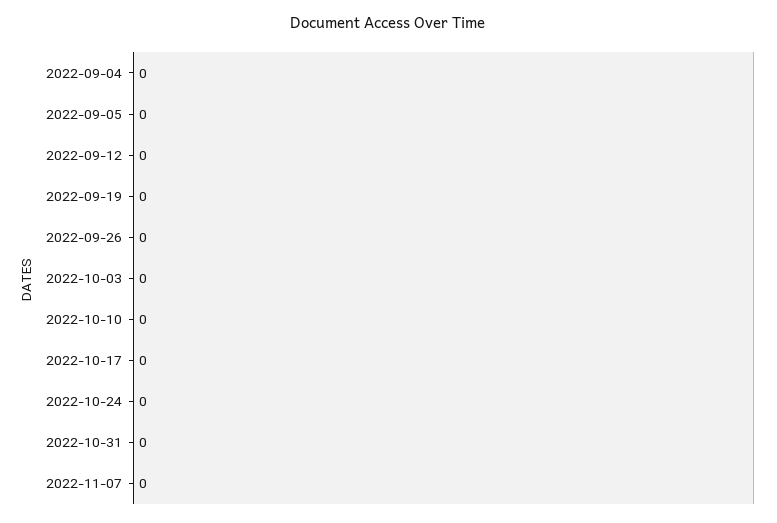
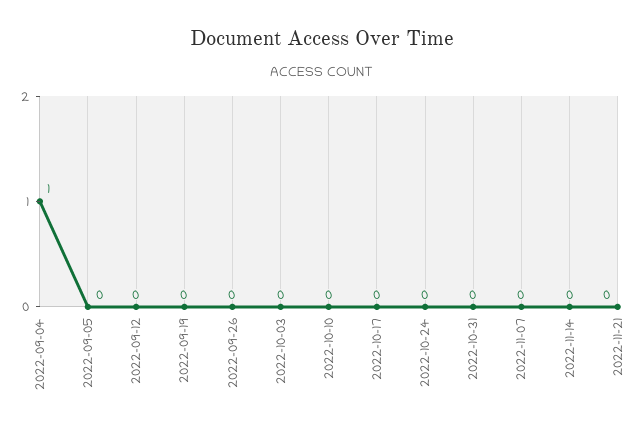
2022-09-04: 0 -> 1
2022-11-14: none -> 0
2022-11-21: none -> 0

